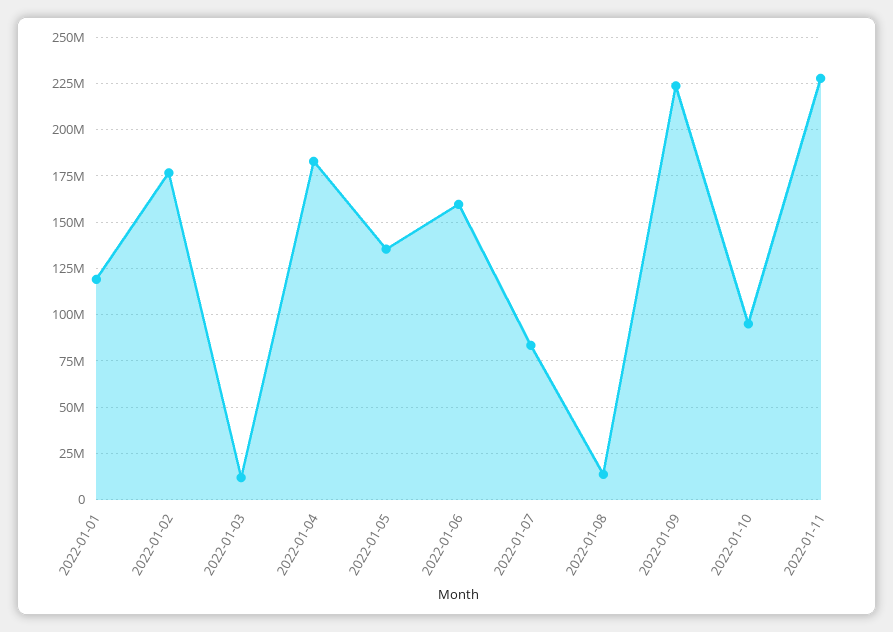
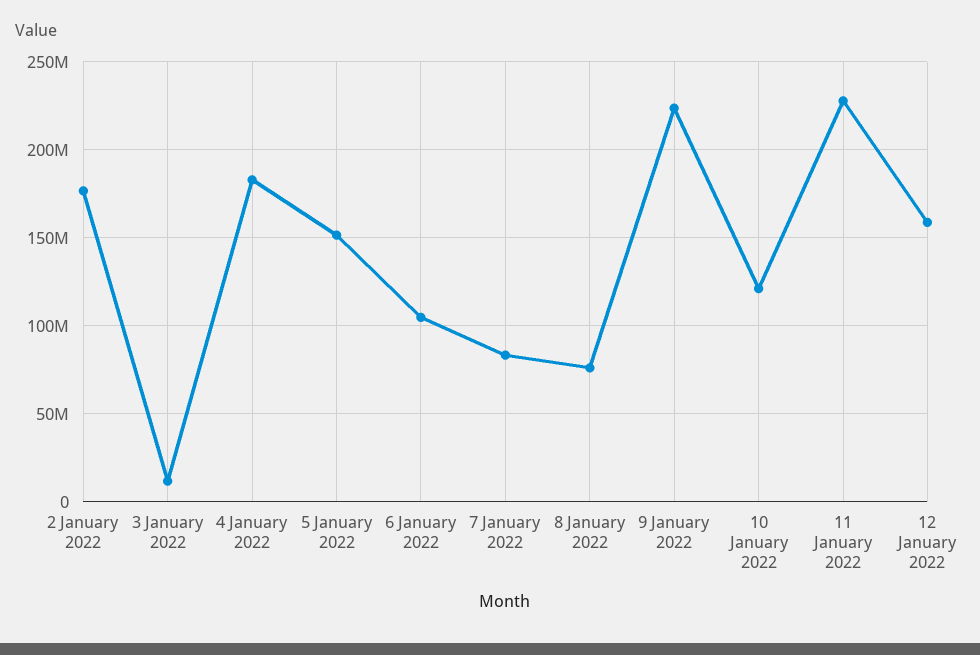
2022-01-01: 120000000 -> none
2022-01-05: 135000000 -> 150000000
2022-01-06: 160000000 -> 105000000
2022-01-08: 15000000 -> 75000000
2022-01-10: 95000000 -> 120000000
12 January 2022: none -> 160000000

